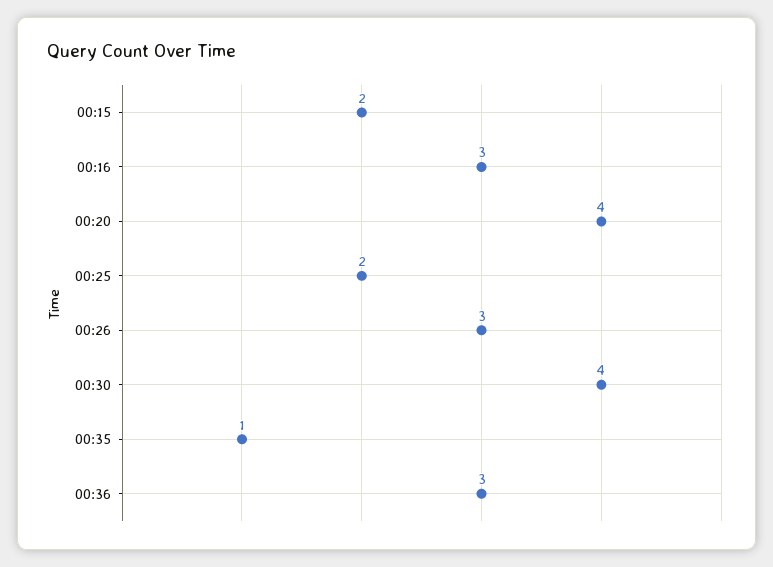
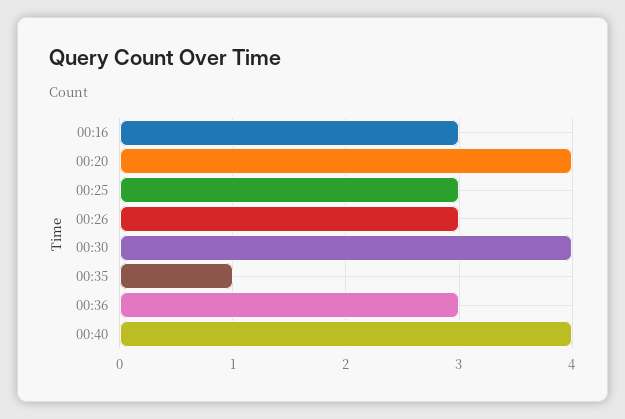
00:15: 2 -> none
00:25: 2 -> 3
00:40: none -> 4

